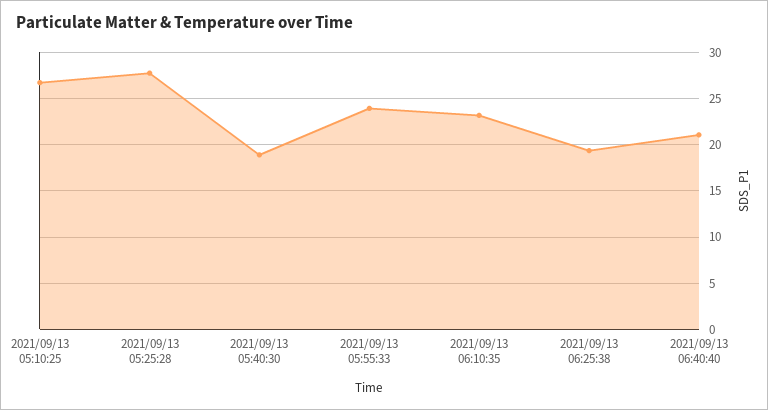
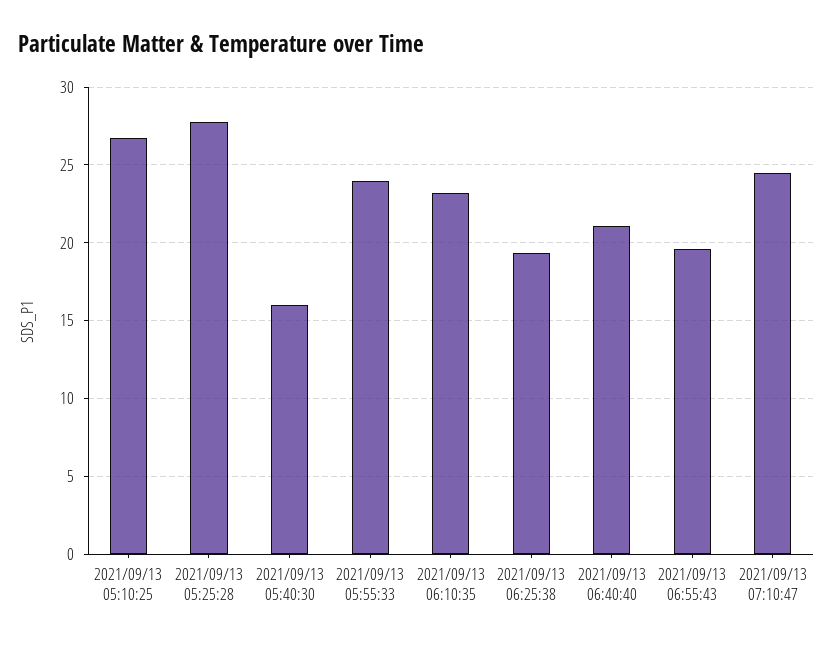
2021/09/13 05:40:30: 19 -> 16
2021/09/13 06:55:43: none -> 19.5
2021/09/13 07:10:47: none -> 24.5

